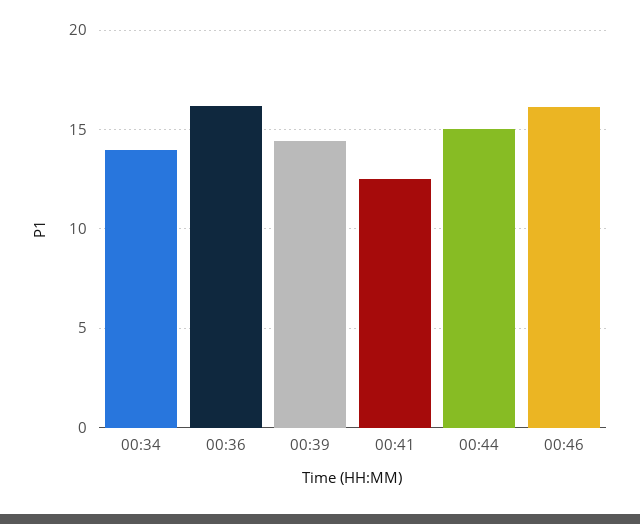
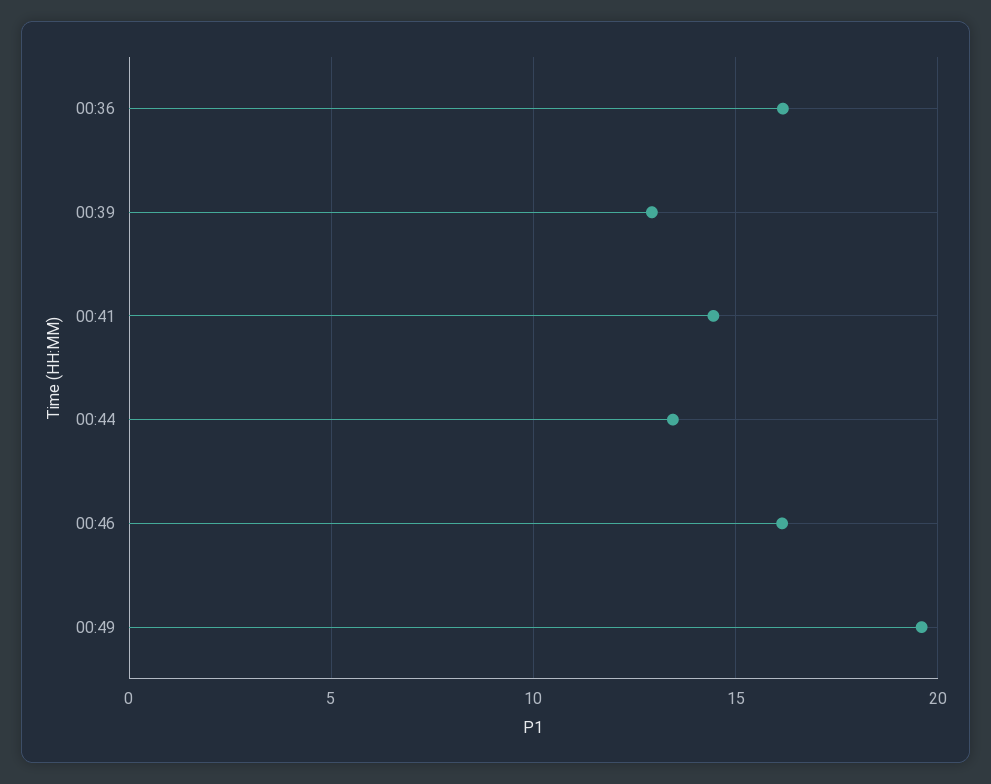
00:34: 14 -> none
00:39: 14.5 -> 13
00:41: 12.5 -> 14.5
00:44: 15 -> 13.5
00:49: none -> 19.5

